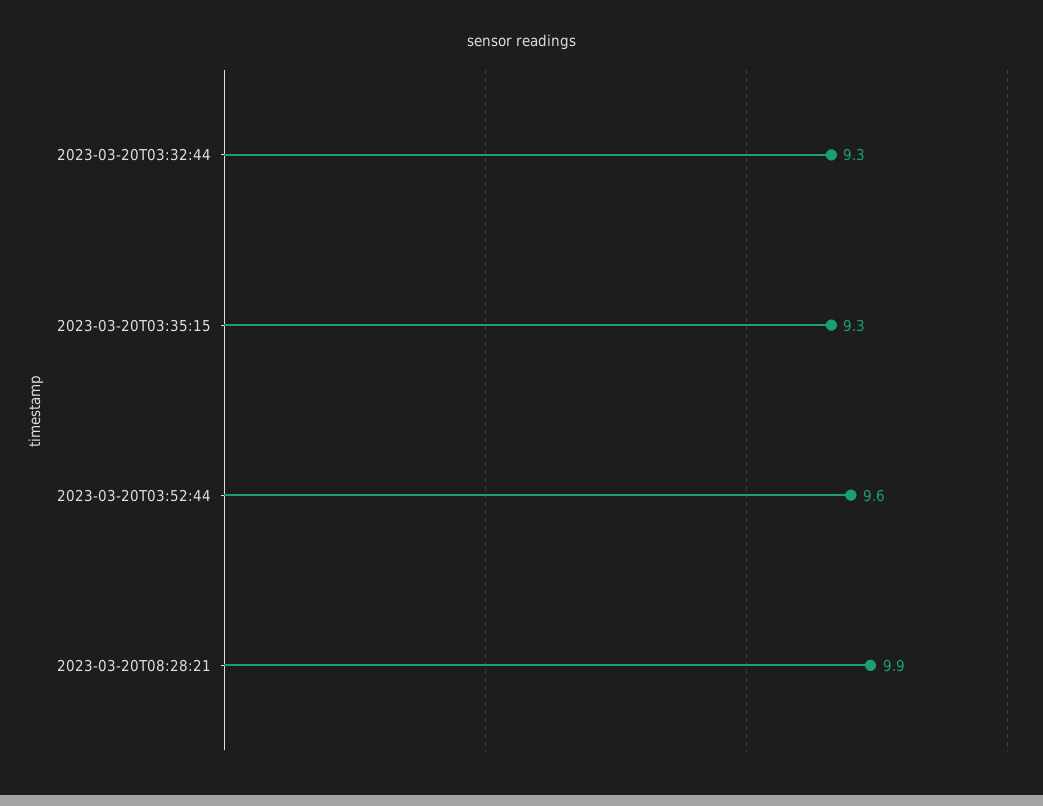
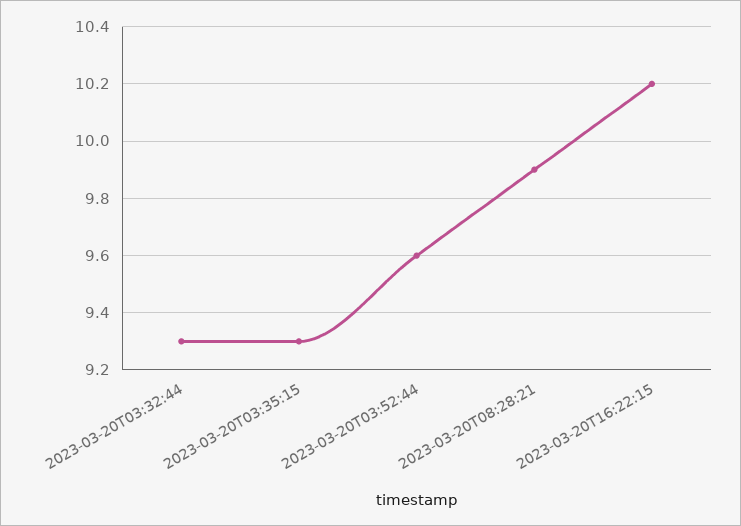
2023-03-20T16:22:15: none -> 10.2

